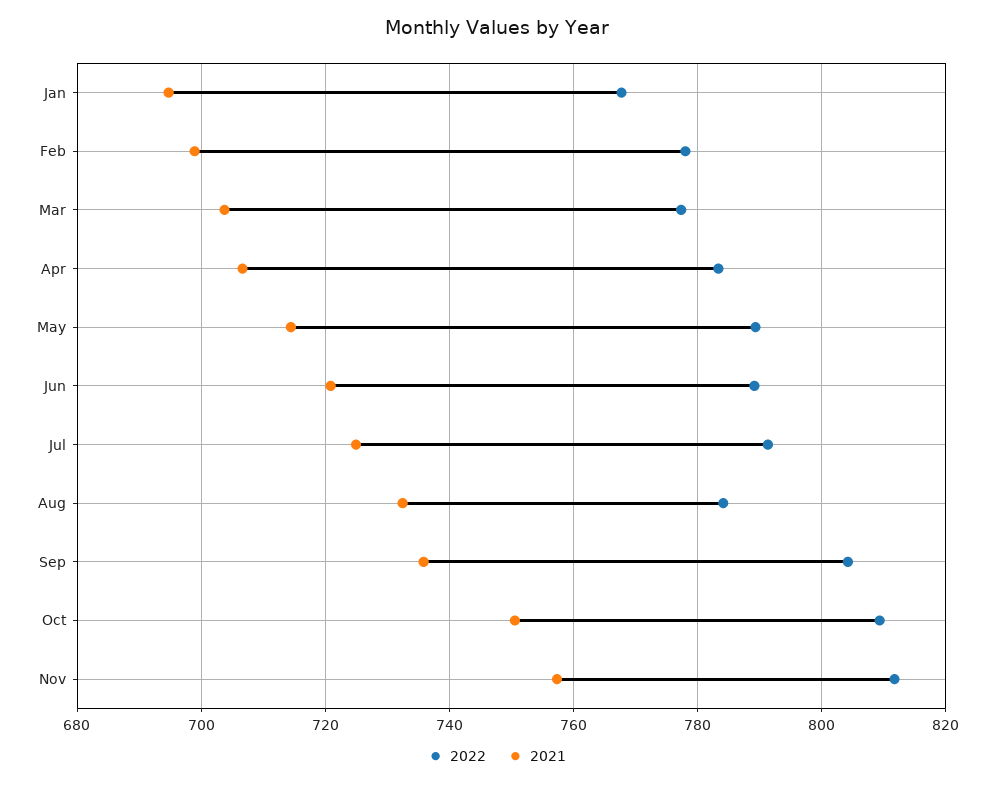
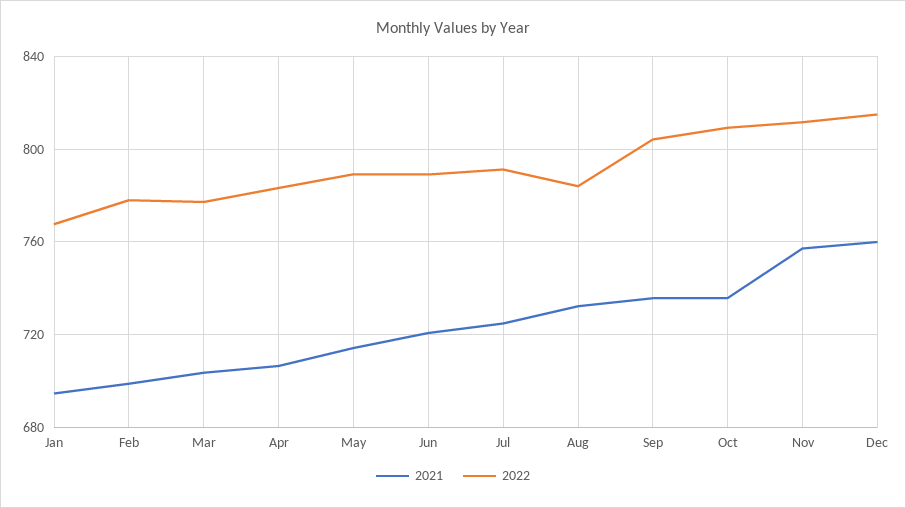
2021, Oct: 750 -> 735
2021, Dec: none -> 760
2022, Dec: none -> 815

